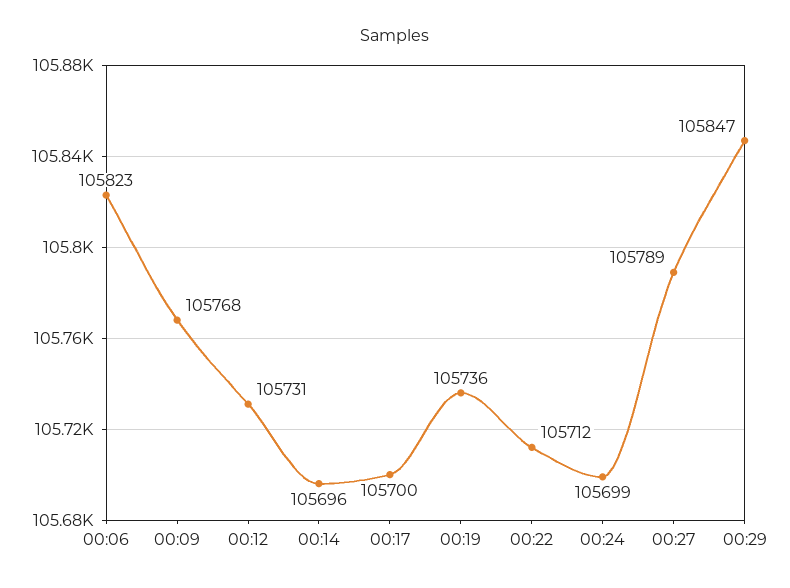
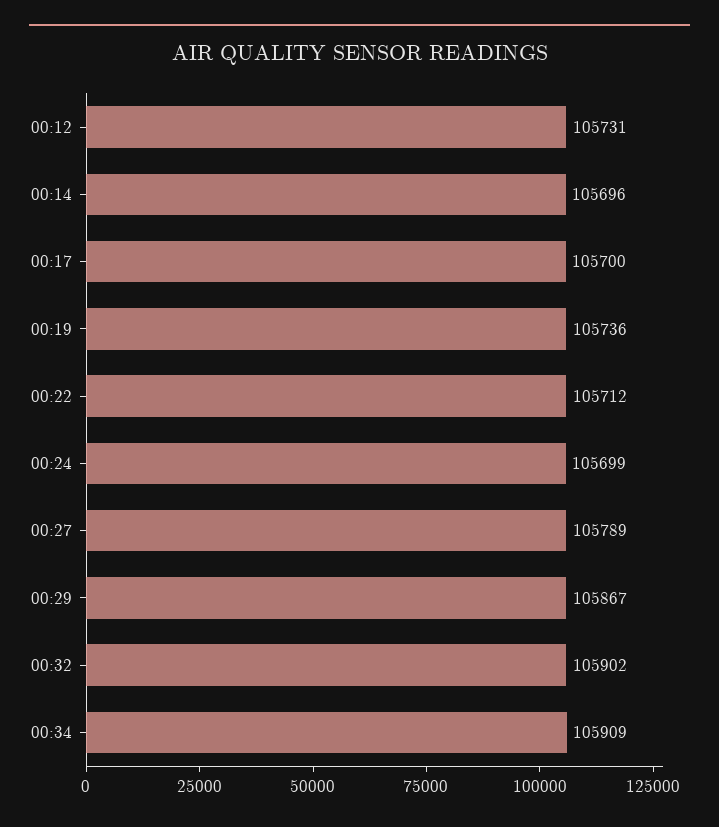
00:06: 105823 -> none
00:09: 105768 -> none
00:29: 105847 -> 105867
00:32: none -> 105902
00:34: none -> 105909

